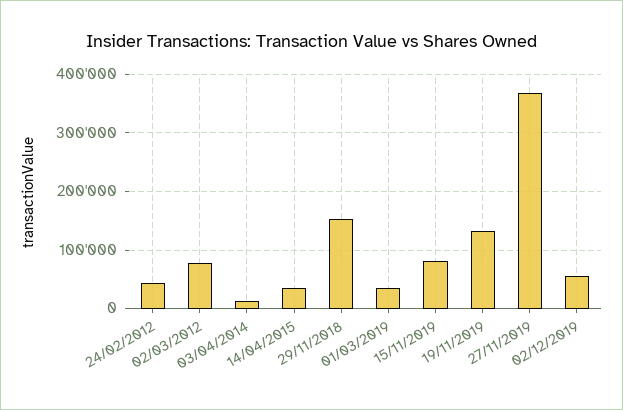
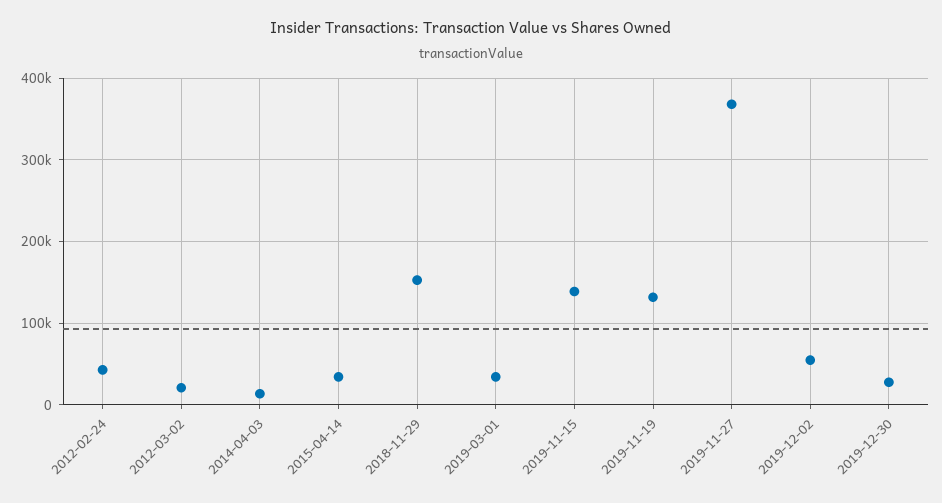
02/03/2012: 80000 -> 20000
15/11/2019: 80000 -> 140000
2019-12-30: none -> 30000

